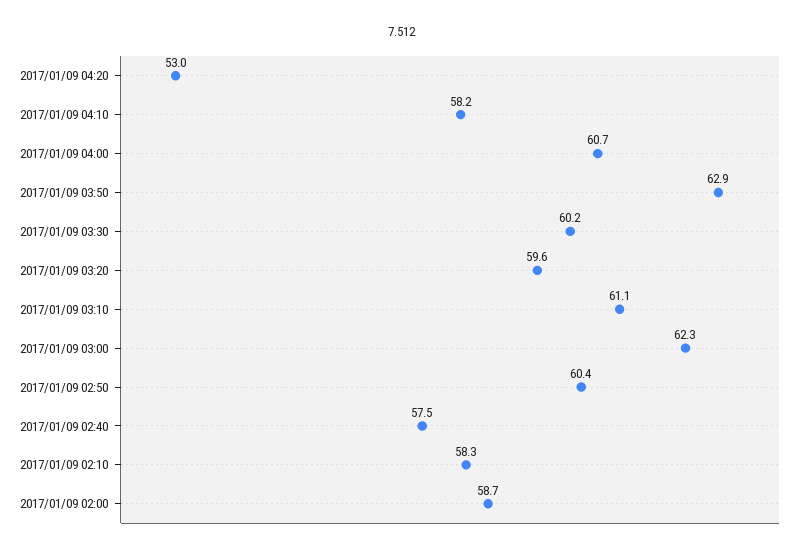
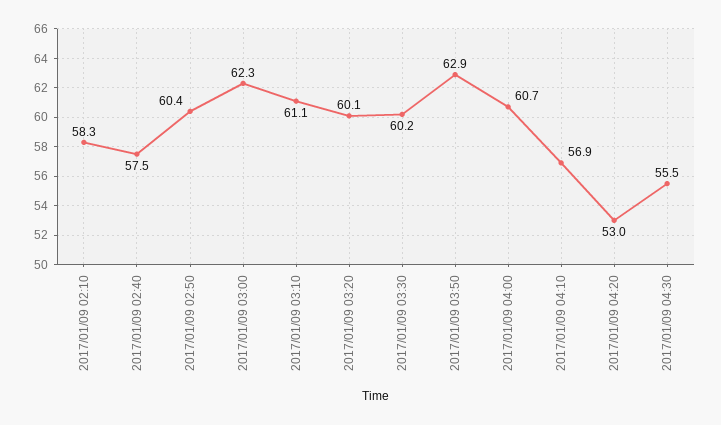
2017/01/09 04:10: 58.2 -> 56.9
2017/01/09 03:20: 59.6 -> 60.1
2017/01/09 02:00: 58.7 -> none
2017/01/09 04:30: none -> 55.5

